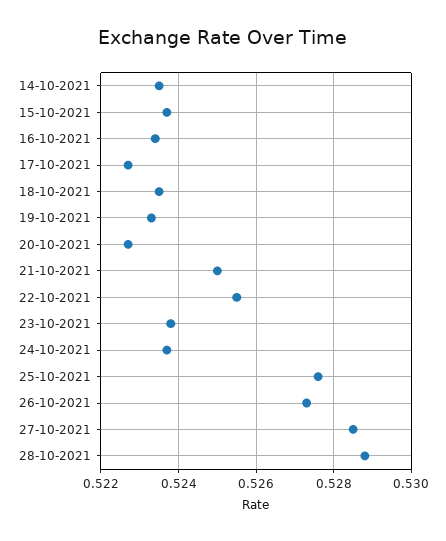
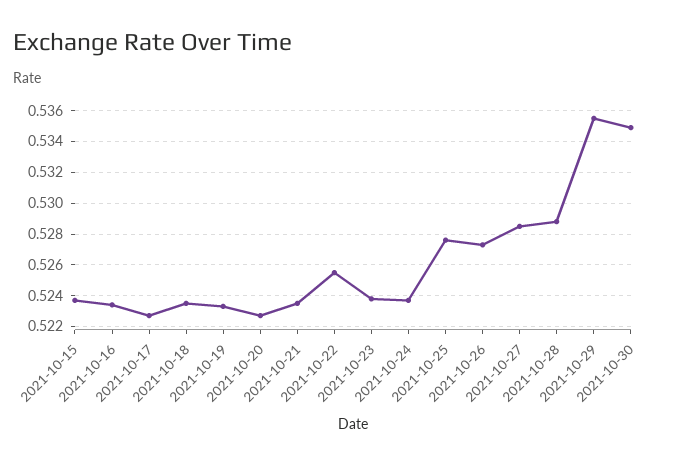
14-10-2021: 0.5235 -> none
21-10-2021: 0.525 -> 0.5235
2021-10-29: none -> 0.5355
2021-10-30: none -> 0.535

